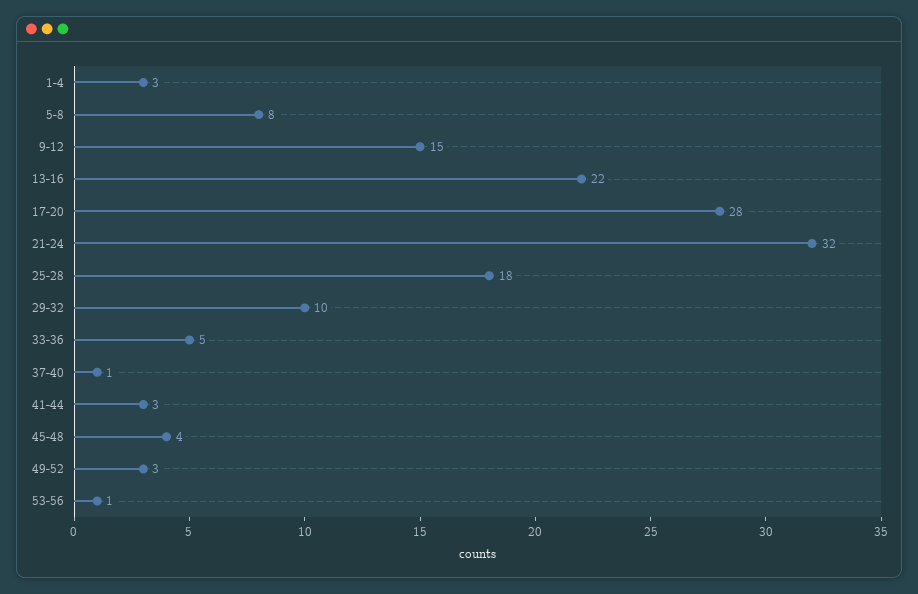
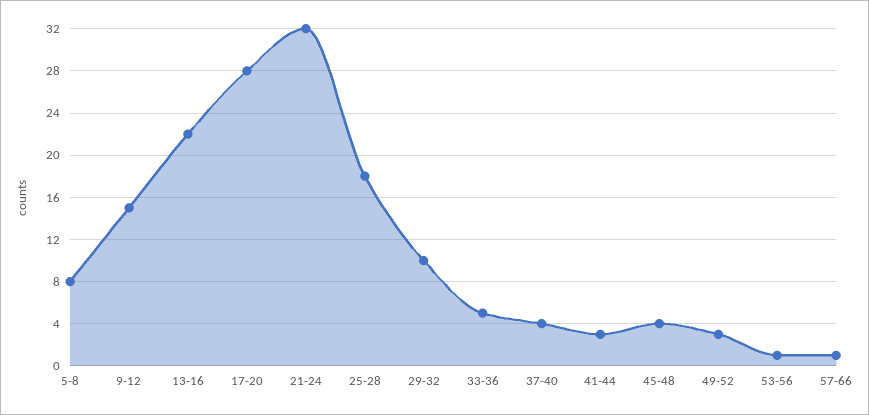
1-4: 3 -> none
37-40: 1 -> 4
57-66: none -> 1

